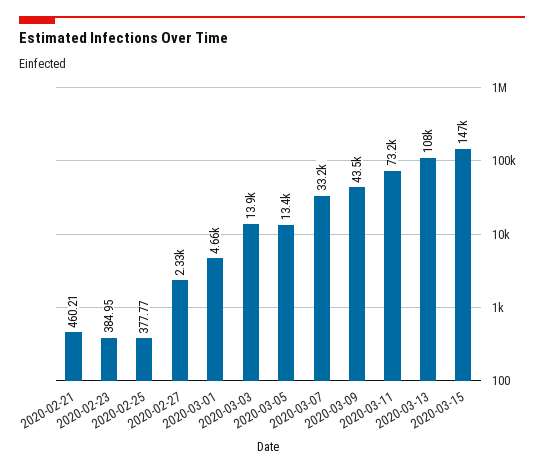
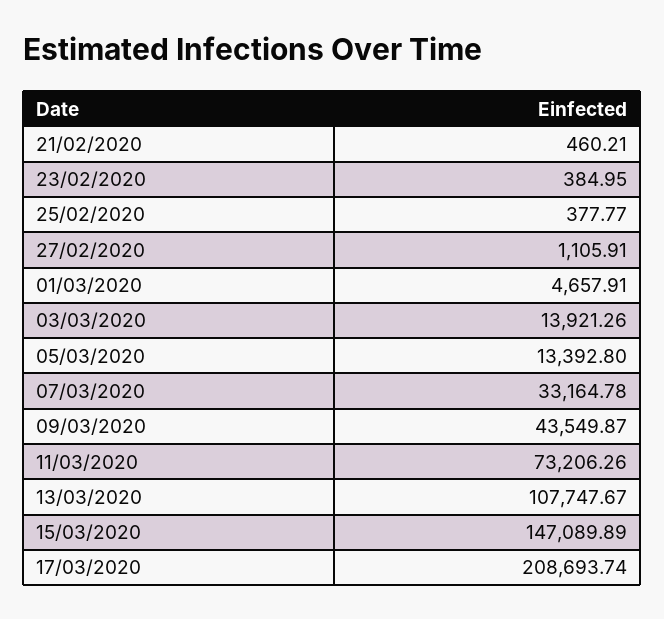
2020-02-27: 2330 -> 1105.91
17/03/2020: none -> 208693.74

